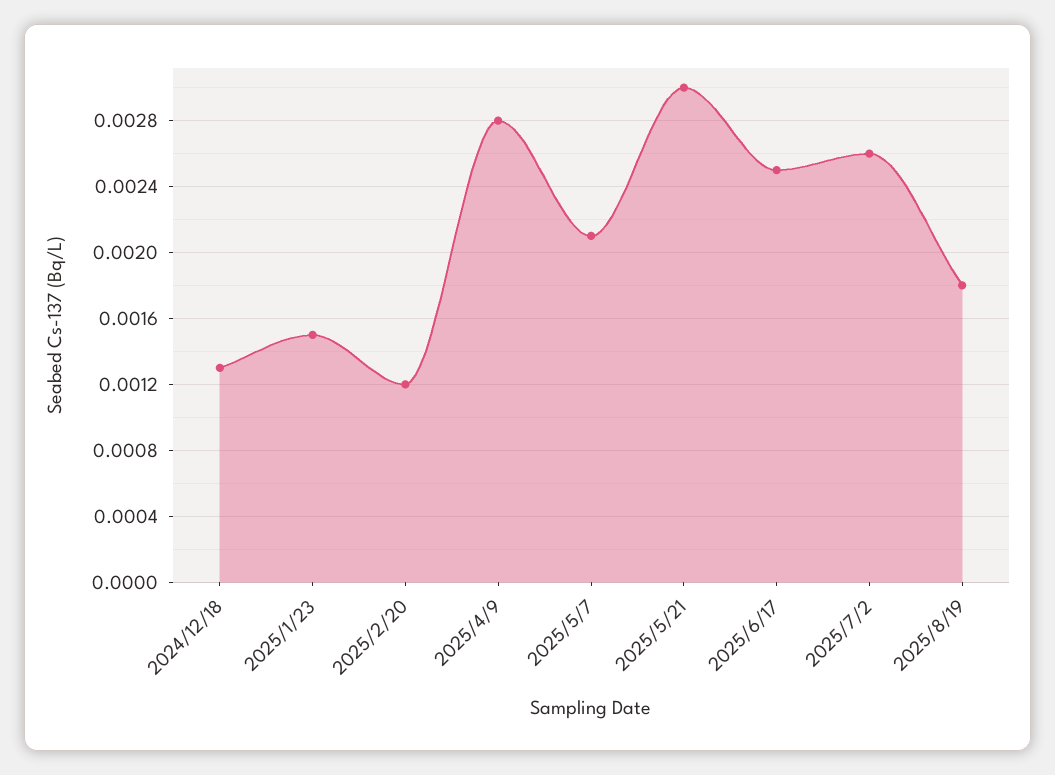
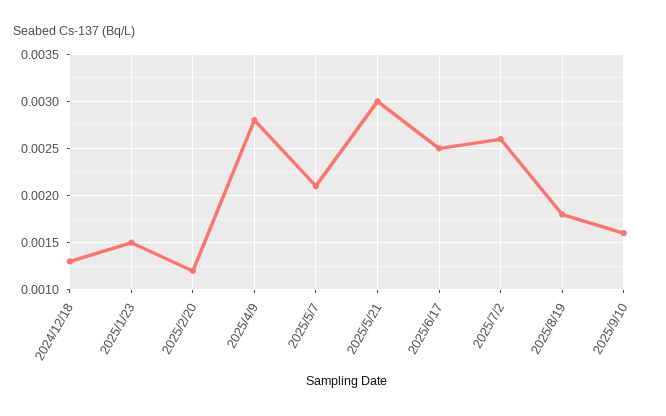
2025/9/10: none -> 0.0016

